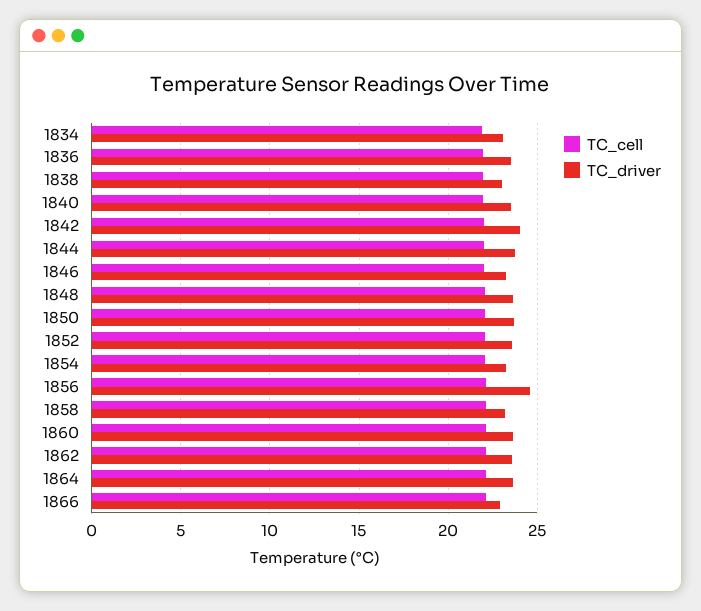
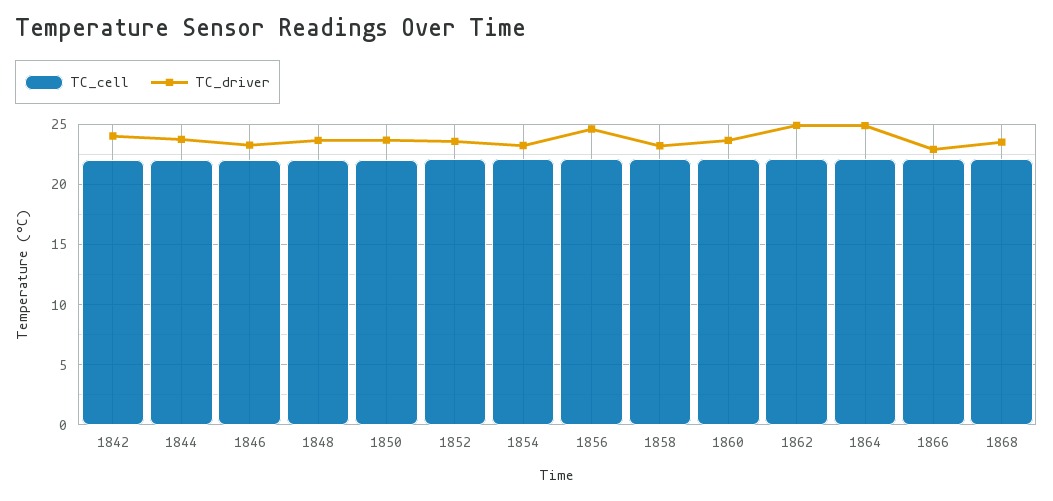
TC_cell, 1834: 22 -> none
TC_driver, 1834: 23 -> none
TC_cell, 1836: 22 -> none
TC_driver, 1836: 23.5 -> none
TC_cell, 1838: 22 -> none
TC_driver, 1838: 23 -> none
TC_cell, 1840: 22 -> none
TC_driver, 1840: 23.5 -> none
TC_driver, 1862: 23.5 -> 25
TC_driver, 1864: 23.5 -> 25
TC_cell, 1868: none -> 22
TC_driver, 1868: none -> 23.5

